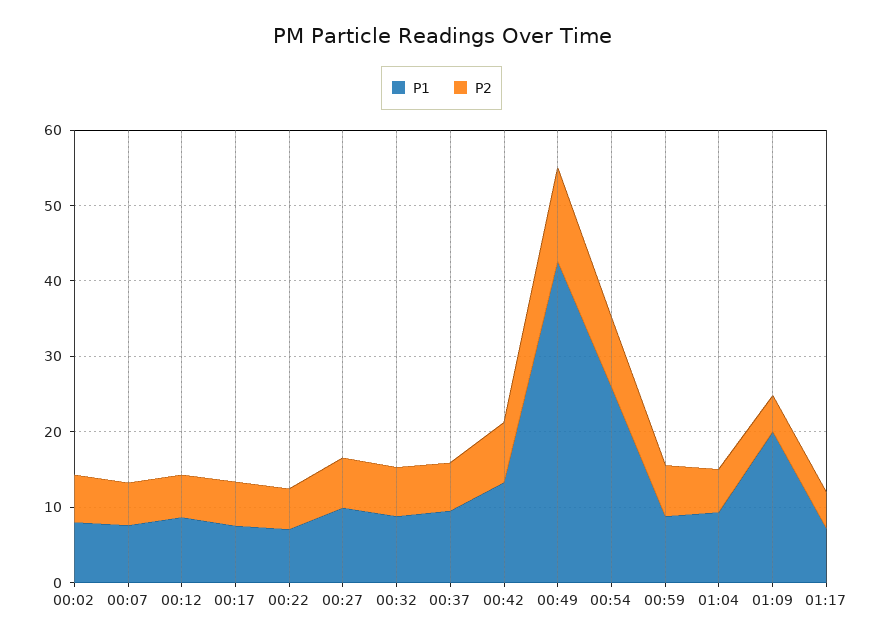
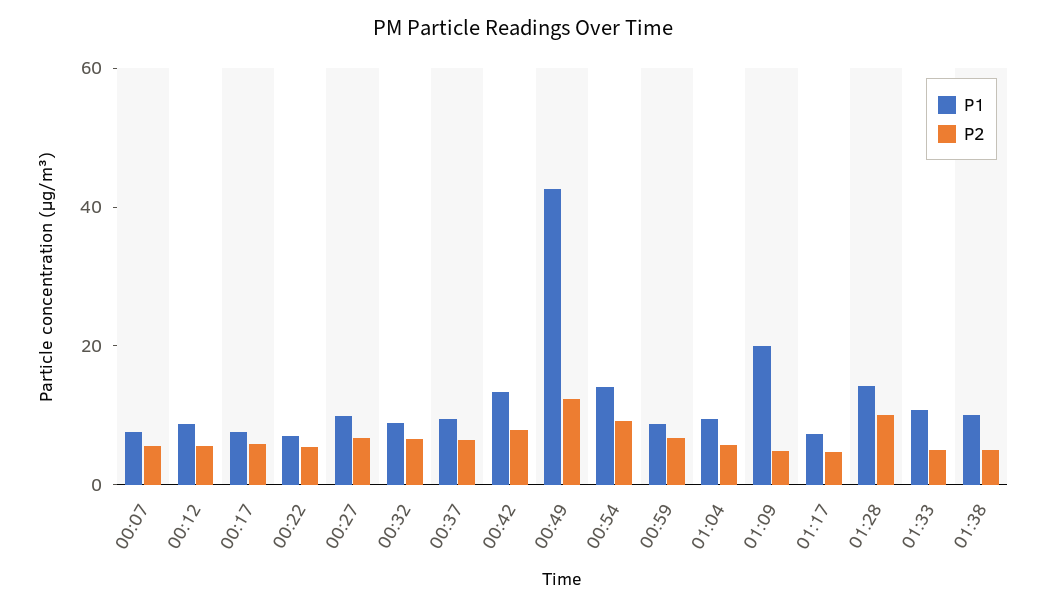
P1, 00:02: 8 -> none
P2, 00:02: 6 -> none
P1, 00:54: 26 -> 15
P1, 01:28: none -> 15
P2, 01:28: none -> 10
P1, 01:33: none -> 10
P2, 01:33: none -> 5
P1, 01:38: none -> 10
P2, 01:38: none -> 5

